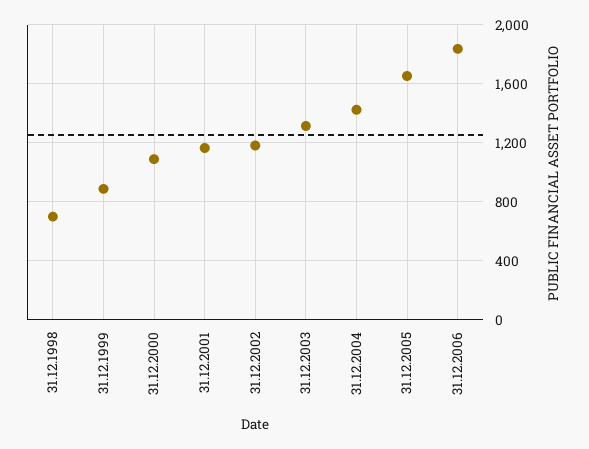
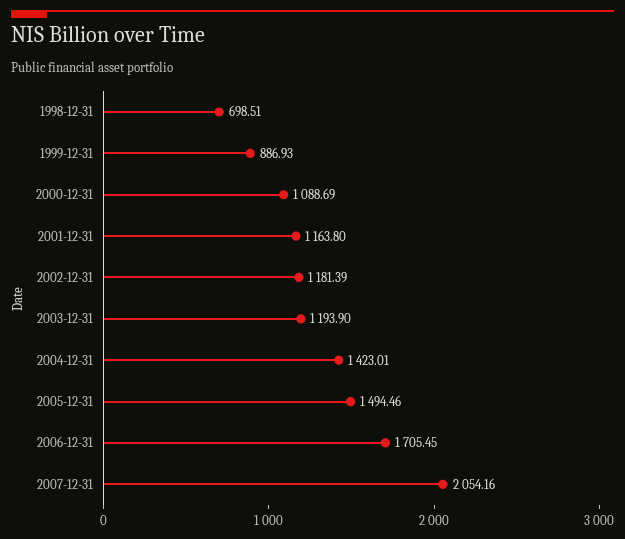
31.12.2003: 1300 -> 1193.9
31.12.2005: 1650 -> 1494.46
31.12.2006: 1850 -> 1705.45
2007-12-31: none -> 2054.16

